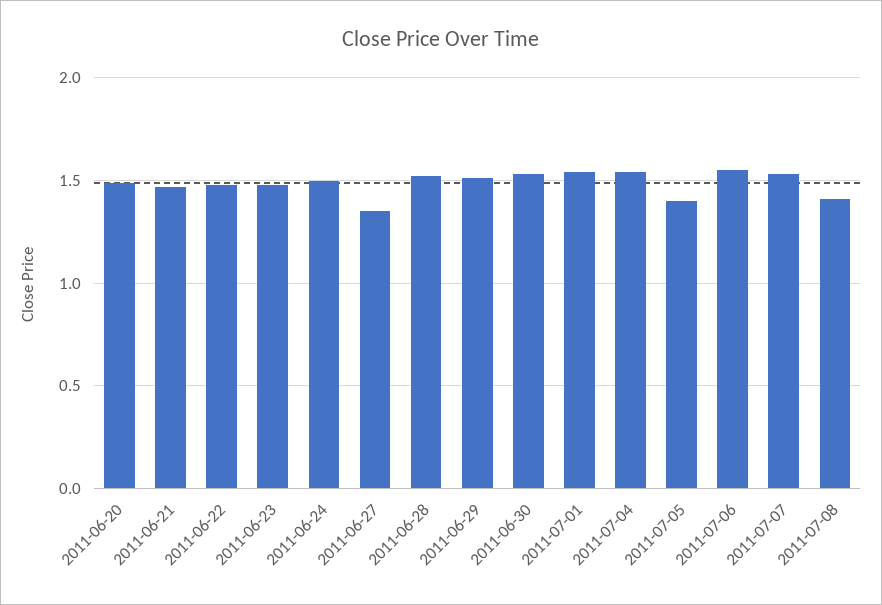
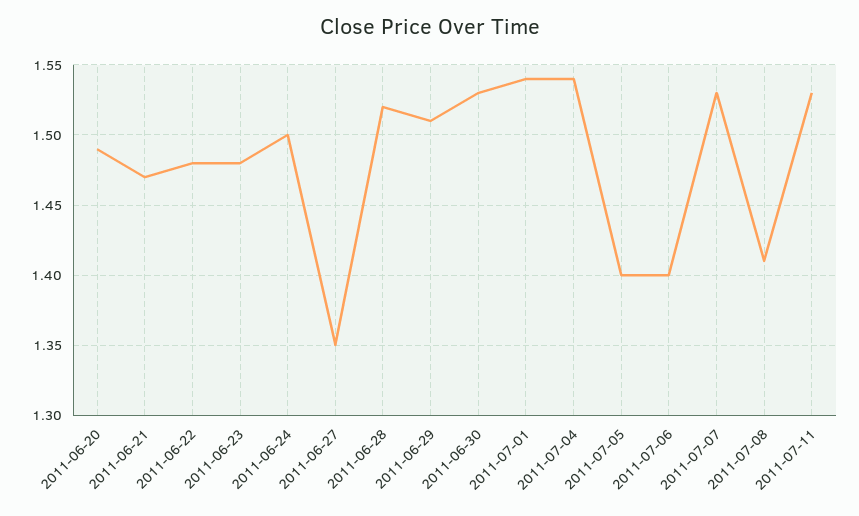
2011-07-06: 1.55 -> 1.4
2011-07-11: none -> 1.53

